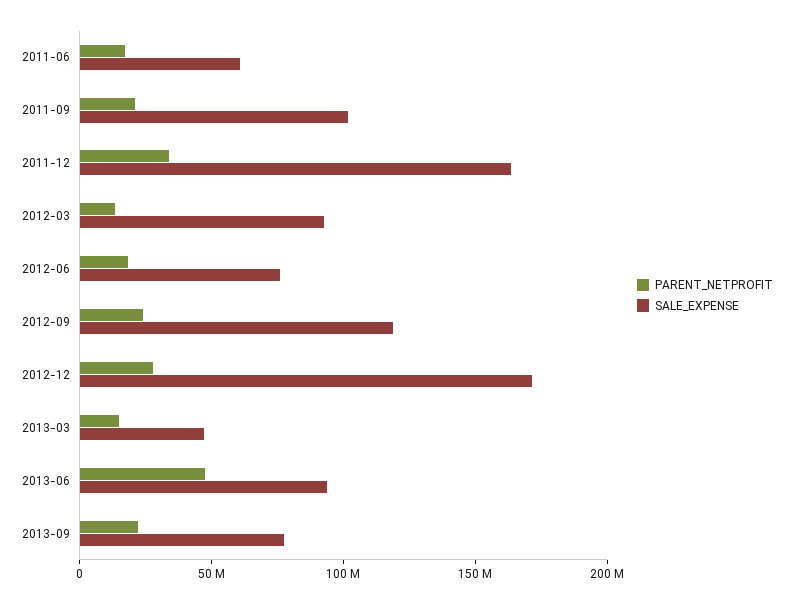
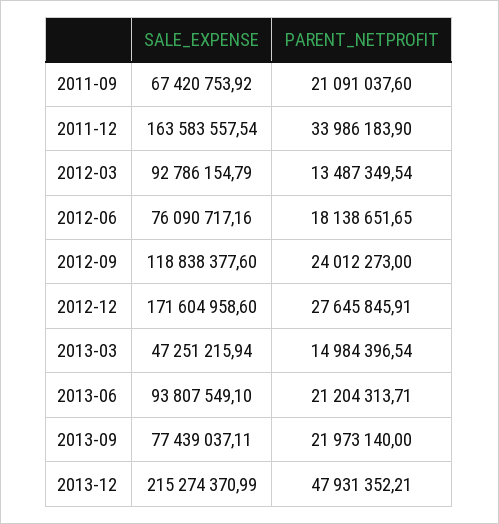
PARENT_NETPROFIT, 2011-06: 20000000 -> none
SALE_EXPENSE, 2011-06: 60000000 -> none
SALE_EXPENSE, 2011-09: 100000000 -> 67420753.92
PARENT_NETPROFIT, 2013-06: 50000000 -> 21204313.71
SALE_EXPENSE, 2013-12: none -> 215274370.99
PARENT_NETPROFIT, 2013-12: none -> 47931352.21

